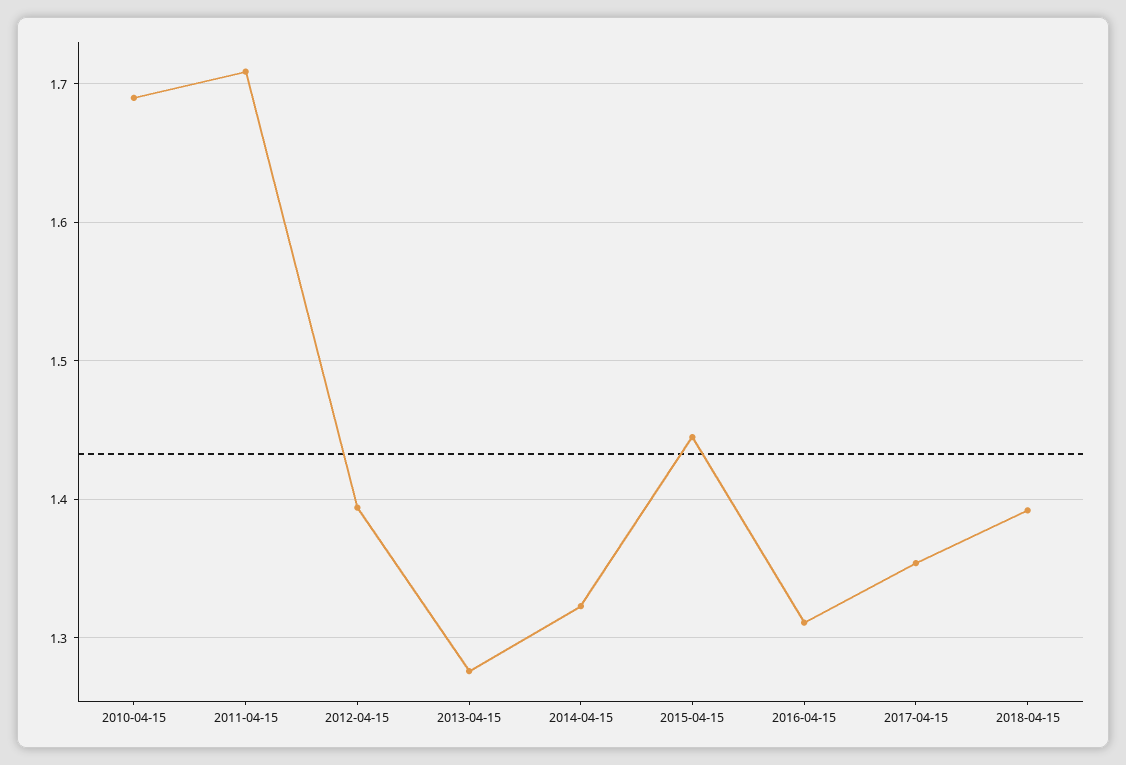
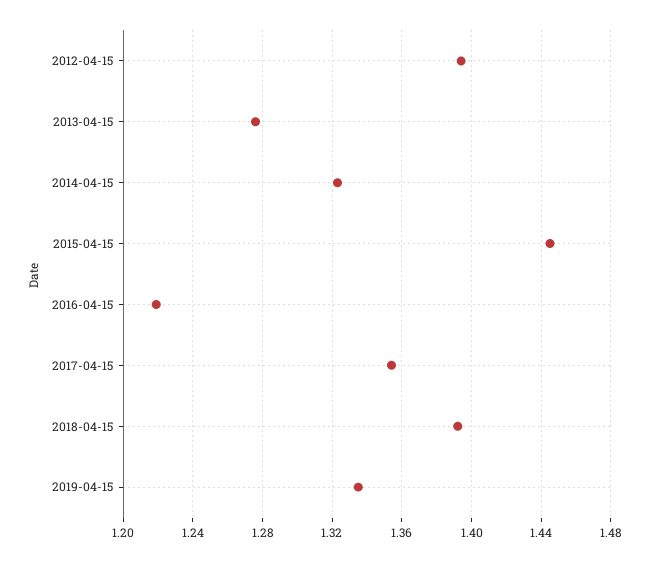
2010-04-15: 1.69 -> none
2011-04-15: 1.71 -> none
2016-04-15: 1.31 -> 1.22
2019-04-15: none -> 1.335

